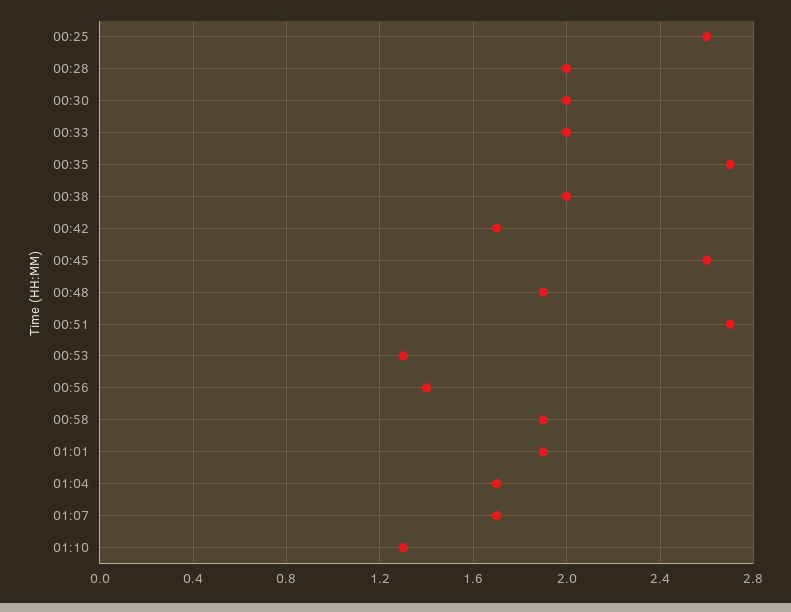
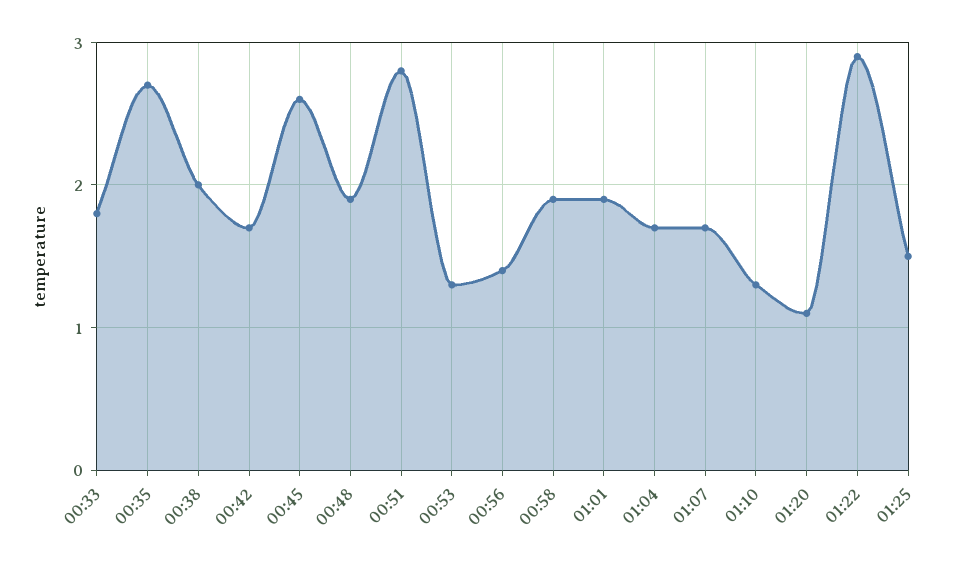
00:25: 2.6 -> none
00:28: 2 -> none
00:30: 2 -> none
00:33: 2 -> 1.8
00:51: 2.7 -> 2.8
01:20: none -> 1.1
01:22: none -> 2.9
01:25: none -> 1.5

